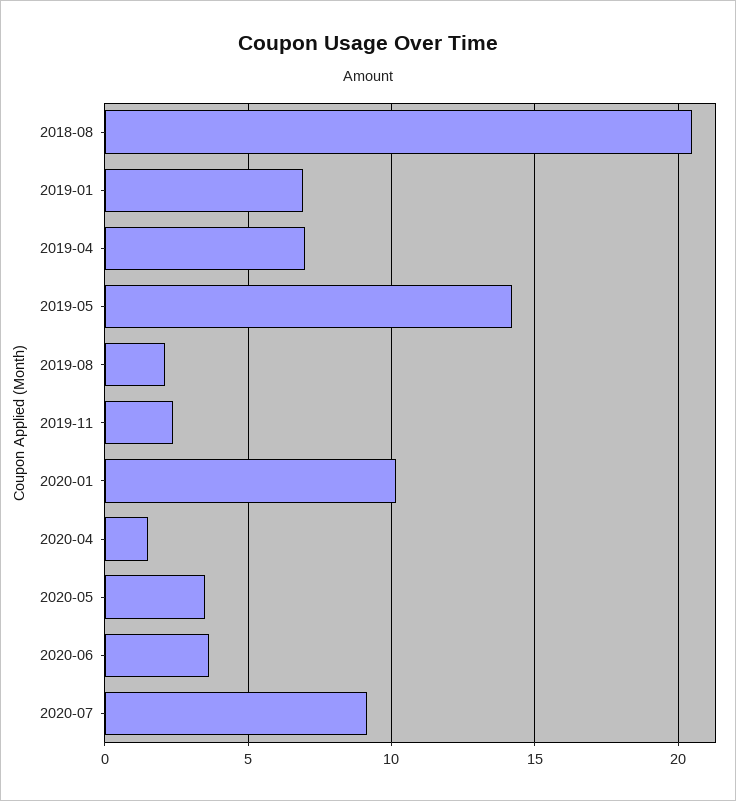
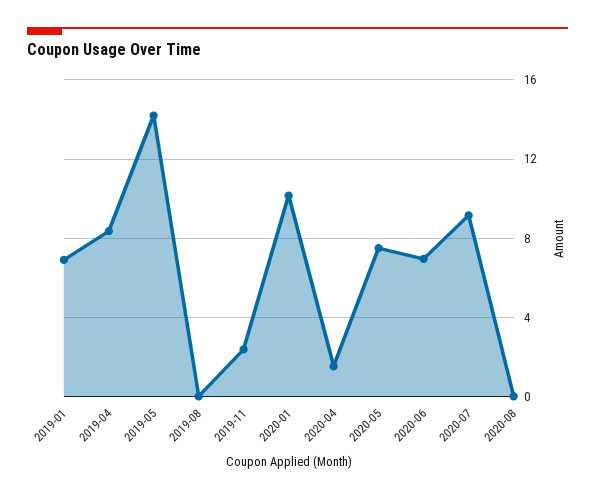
2018-08: 20.5 -> none
2019-04: 7 -> 8.5
2019-08: 2 -> 0
2020-05: 3.5 -> 7.5
2020-06: 3.5 -> 7
2020-08: none -> 0

